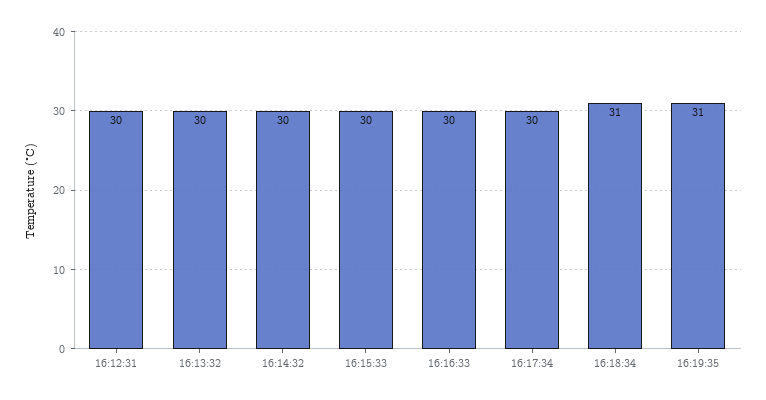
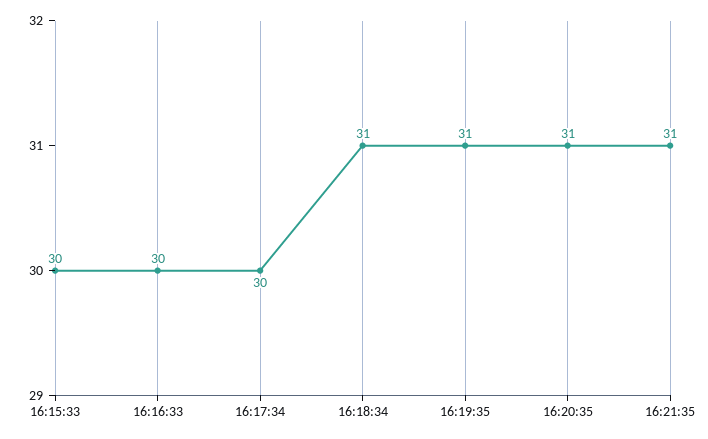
16:12:31: 30 -> none
16:13:32: 30 -> none
16:14:32: 30 -> none
16:20:35: none -> 31
16:21:35: none -> 31

